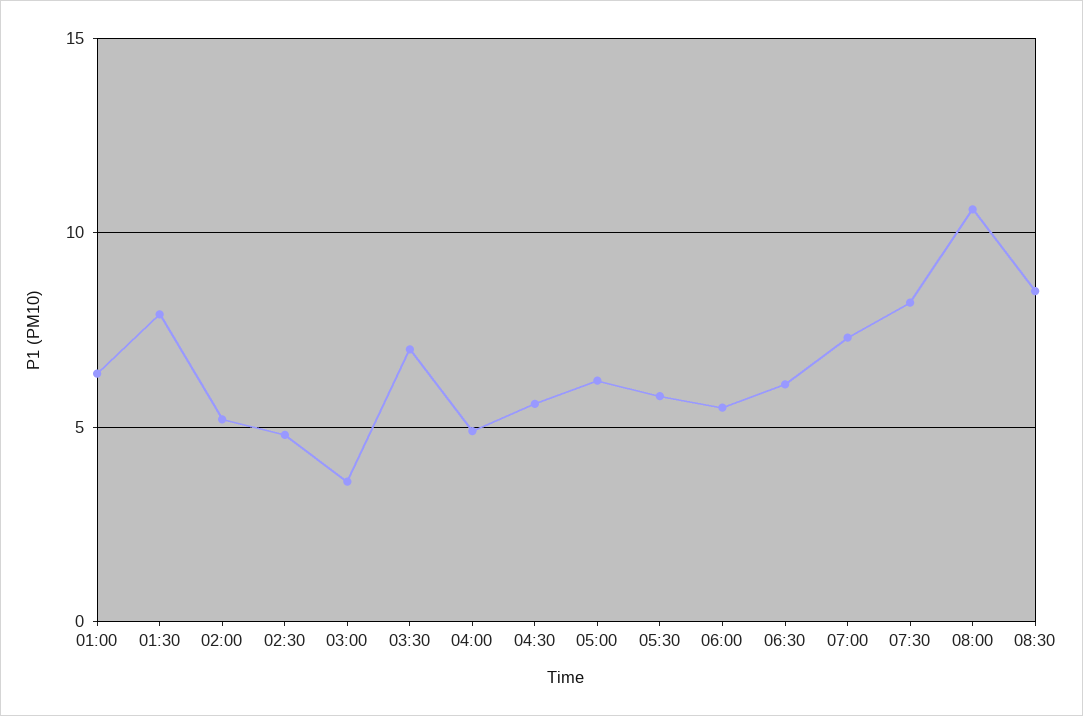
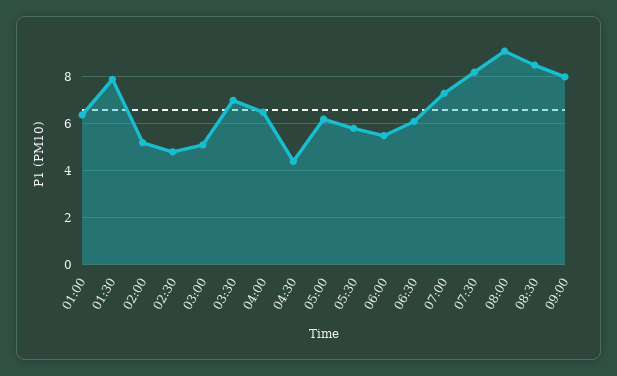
03:00: 3.5 -> 5
04:00: 5 -> 6.5
04:30: 5.5 -> 4.5
08:00: 10.5 -> 9
09:00: none -> 8

